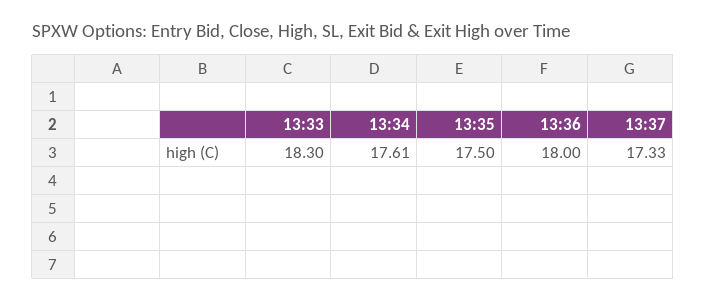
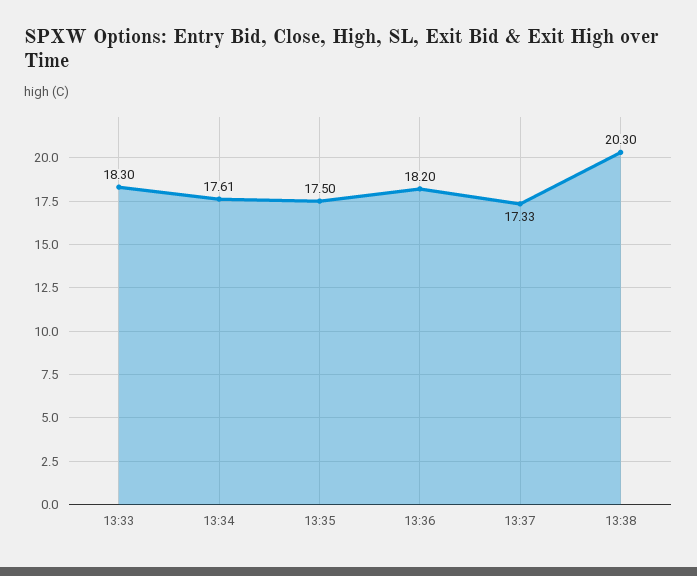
13:36: 18 -> 18.2
13:38: none -> 20.3

